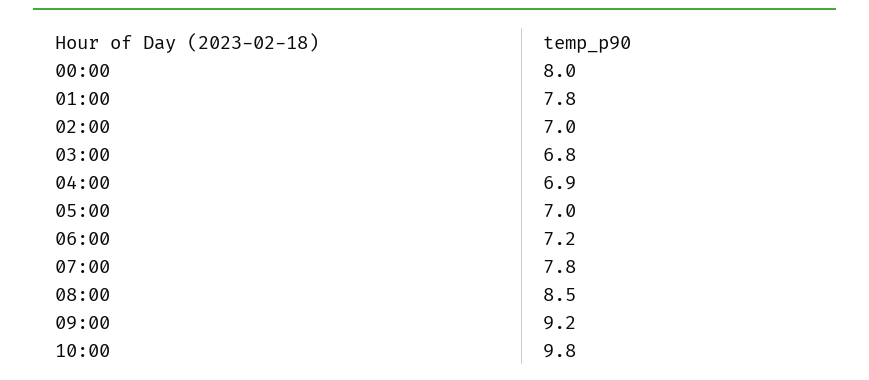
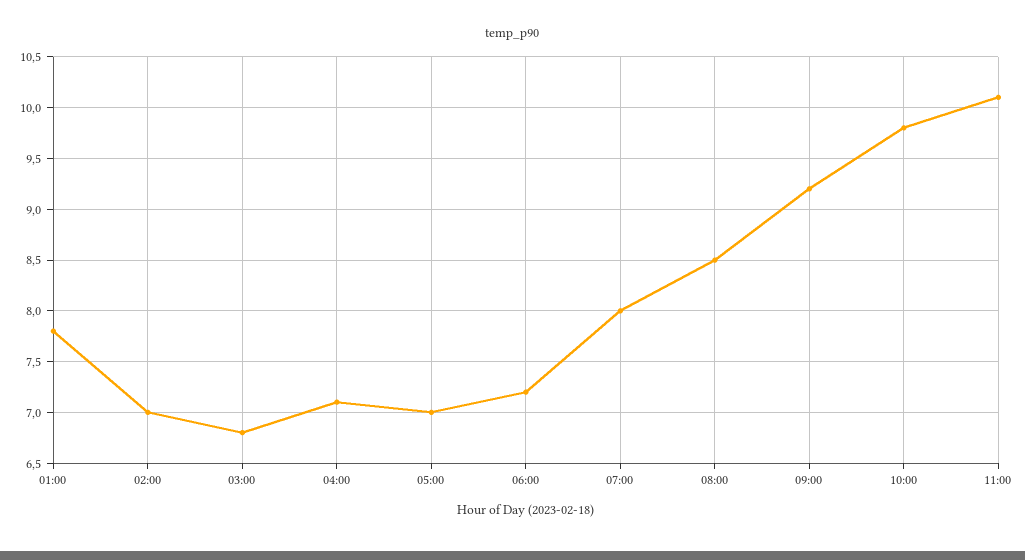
00:00: 8 -> none
04:00: 6.9 -> 7.1
07:00: 7.8 -> 8
11:00: none -> 10.1

